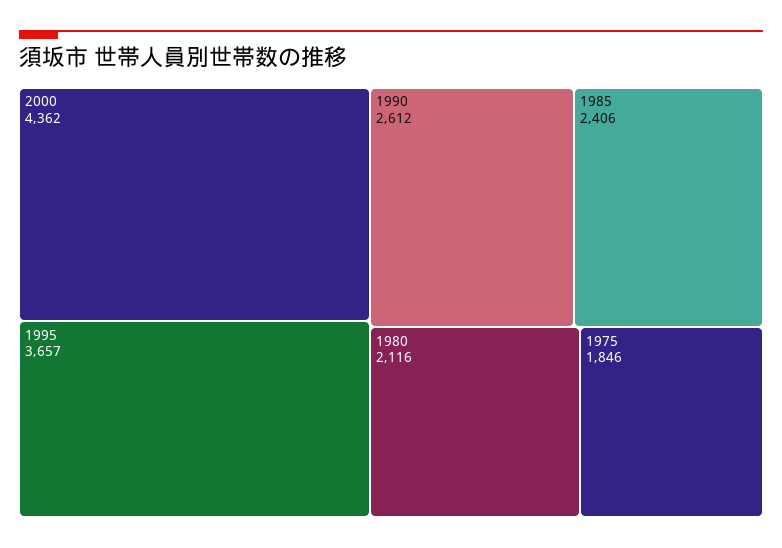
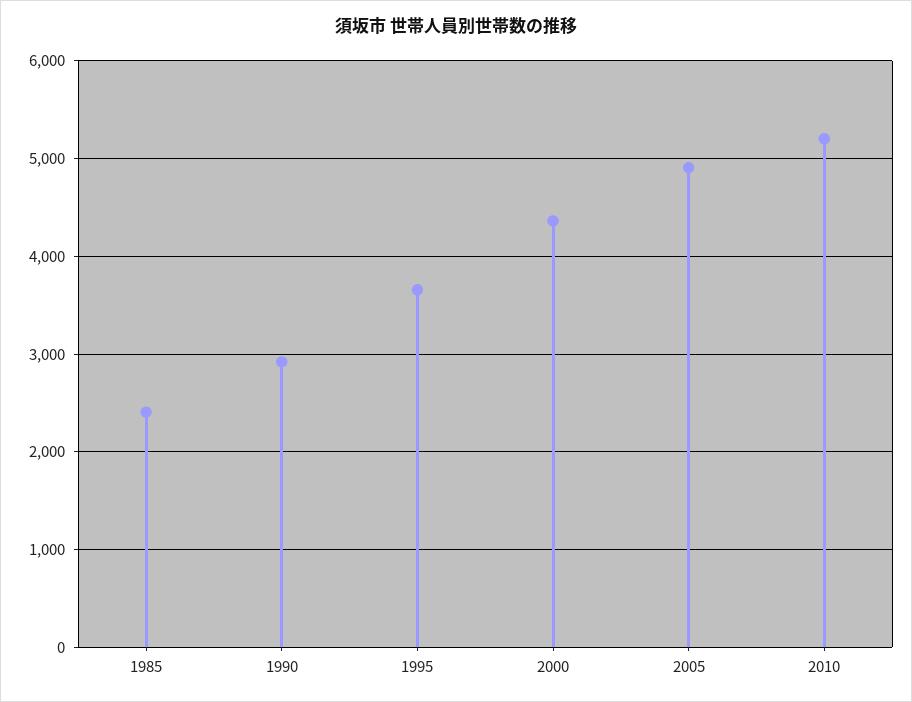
1990: 2612 -> 2900
1980: 2116 -> none
1975: 1846 -> none
2005: none -> 4900
2010: none -> 5200

